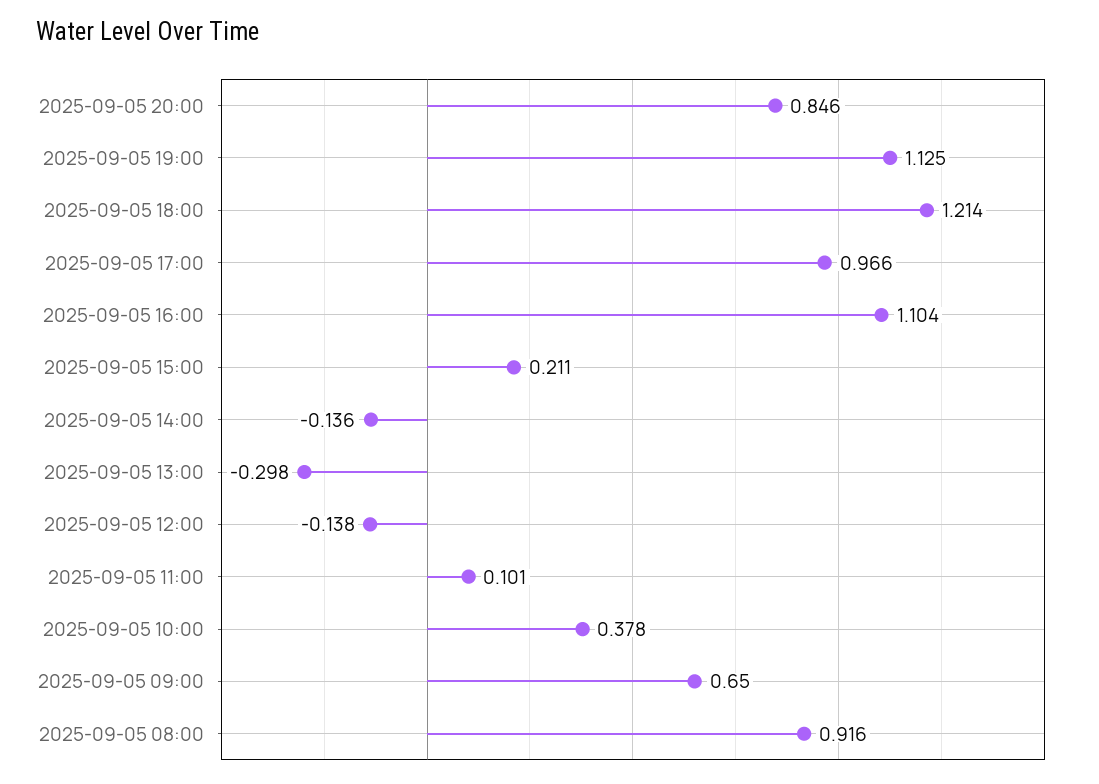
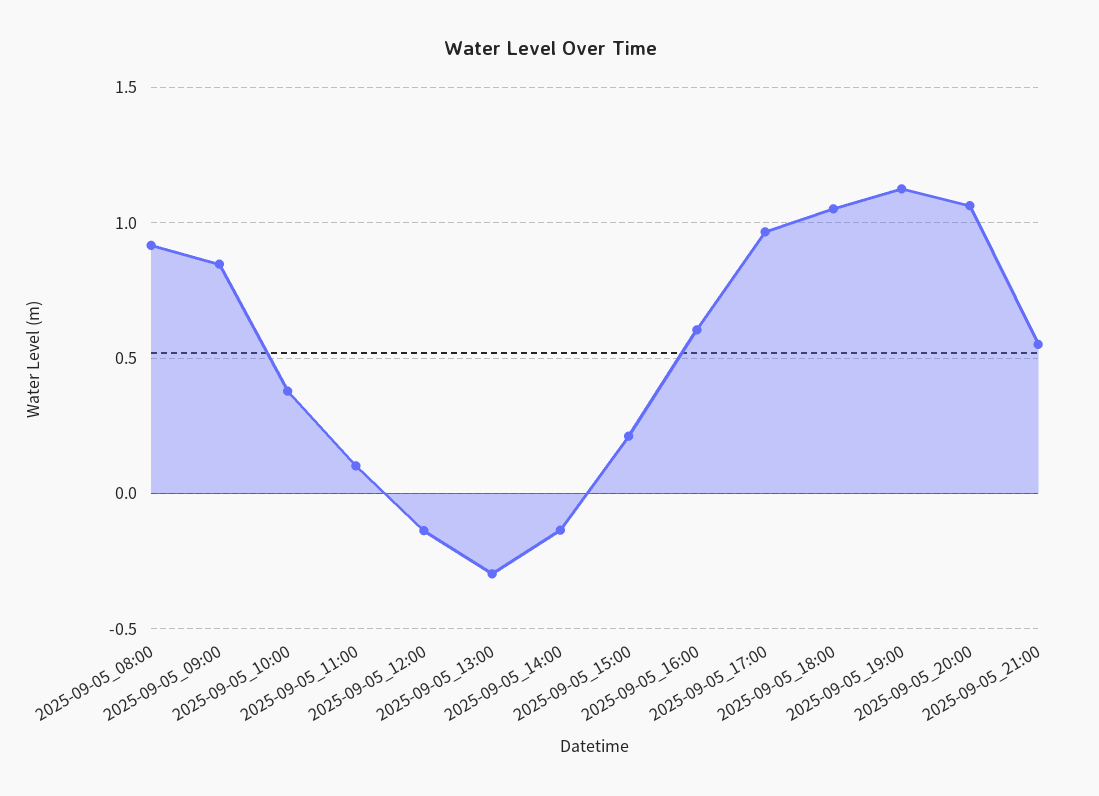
2025-09-05 20:00: 0.846 -> 1.05
2025-09-05 18:00: 1.214 -> 1.05
2025-09-05 16:00: 1.104 -> 0.6
2025-09-05 09:00: 0.65 -> 0.85
2025-09-05_21:00: none -> 0.55

